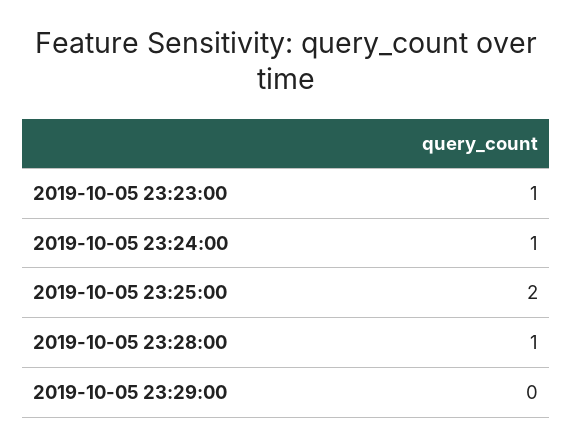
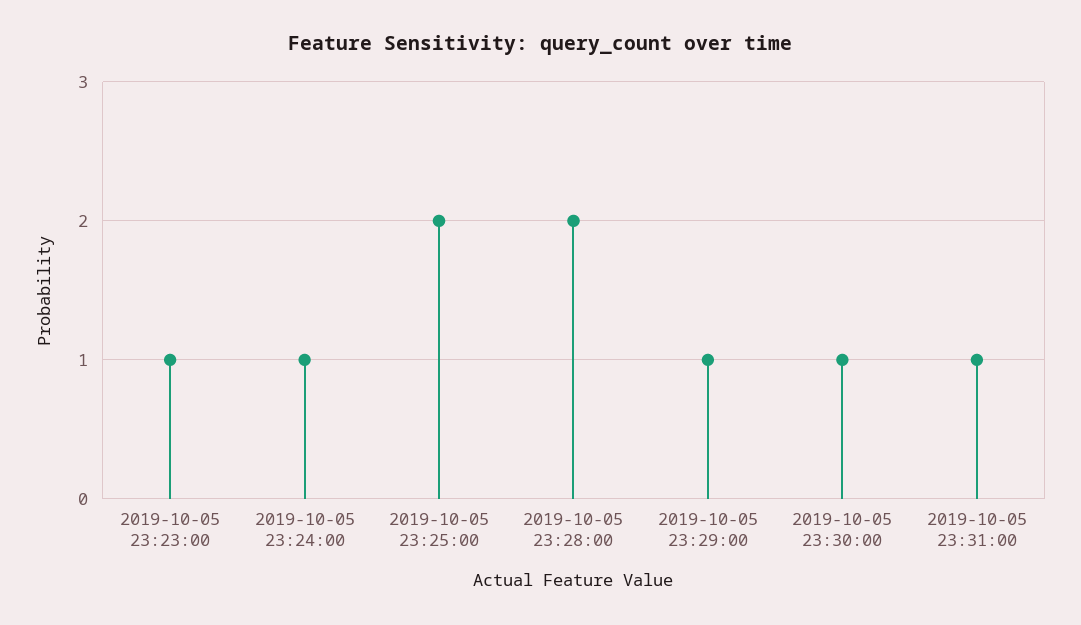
2019-10-05 23:28:00: 1 -> 2
2019-10-05 23:29:00: 0 -> 1
2019-10-05 23:30:00: none -> 1
2019-10-05 23:31:00: none -> 1

